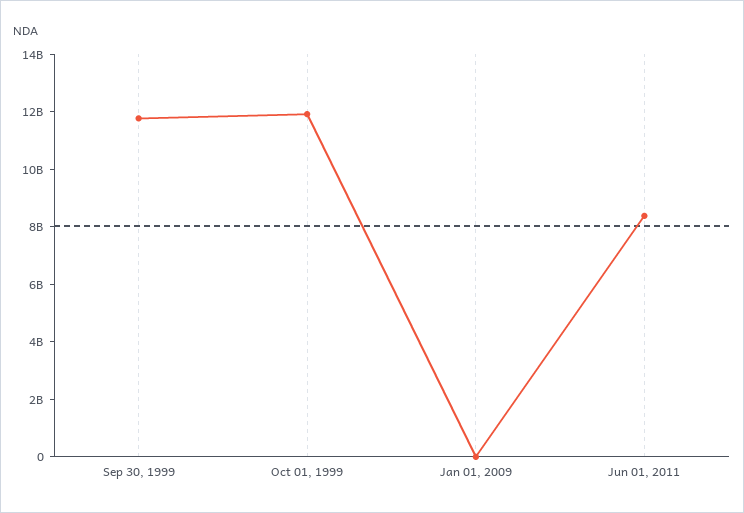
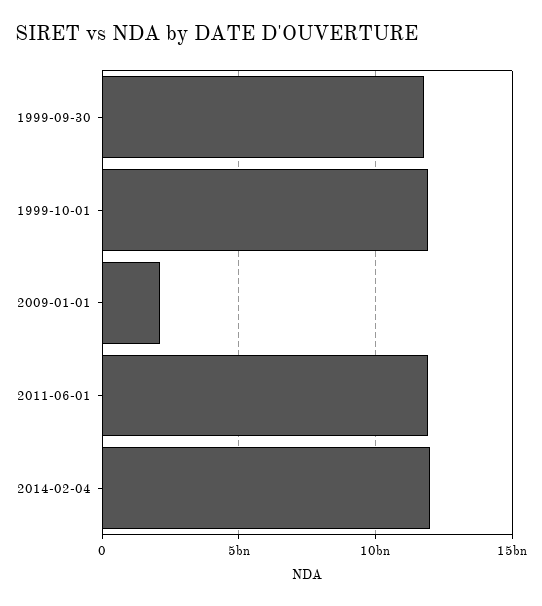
Jan 01, 2009: 0 -> 2000000000
Jun 01, 2011: 8500000000 -> 12000000000
2014-02-04: none -> 12000000000

